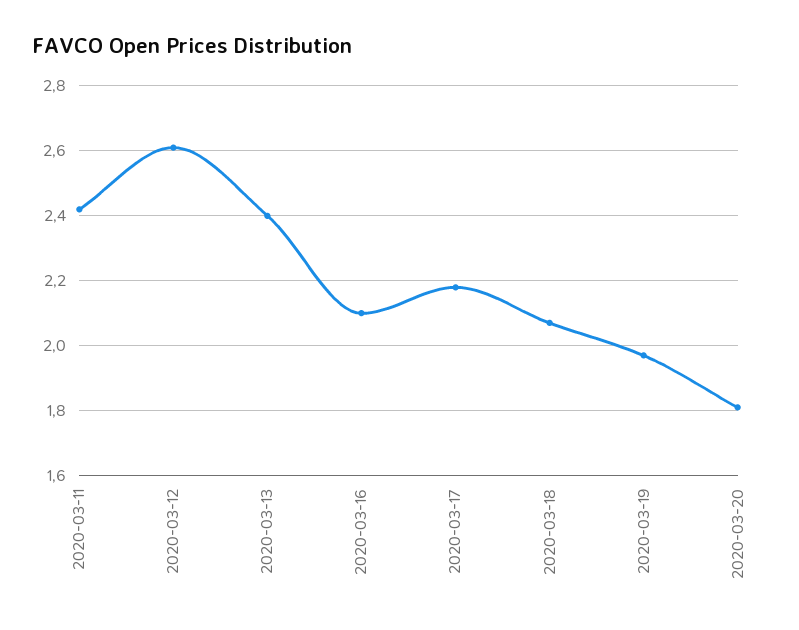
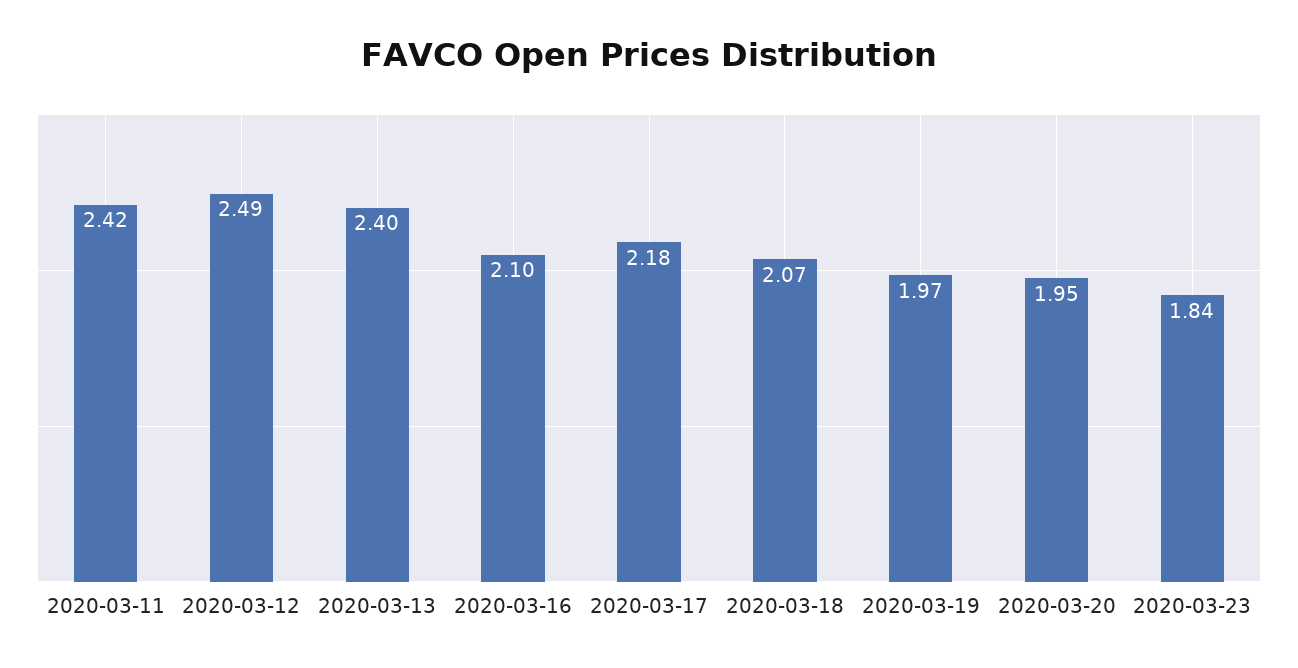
2020-03-12: 2.6 -> 2.49
2020-03-20: 1.8 -> 1.95
2020-03-23: none -> 1.84

